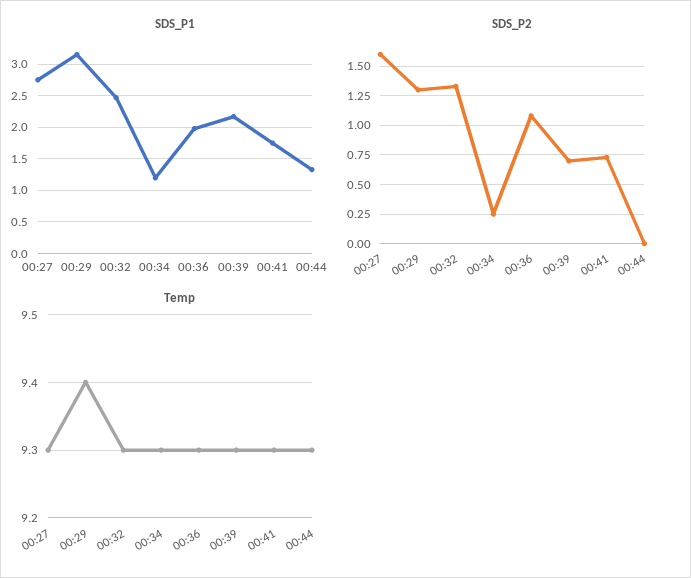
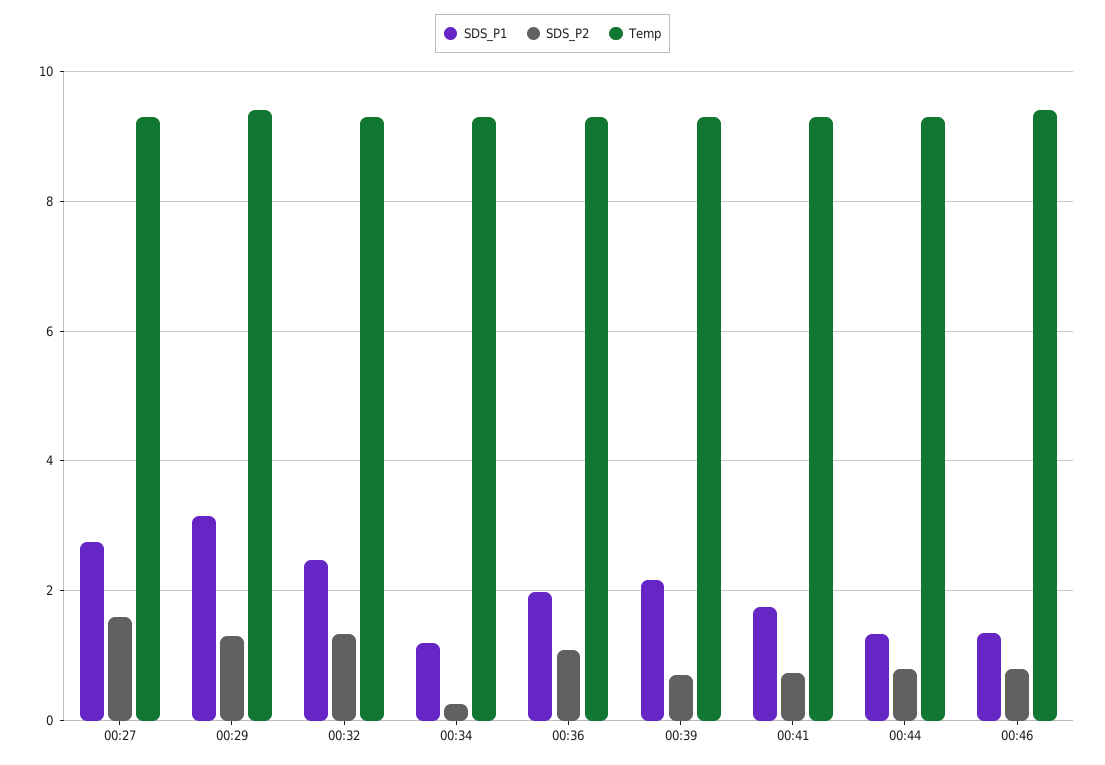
SDS_P2, 00:44: 0 -> 0.8
SDS_P1, 00:46: none -> 1.4
SDS_P2, 00:46: none -> 0.8
Temp, 00:46: none -> 9.4

